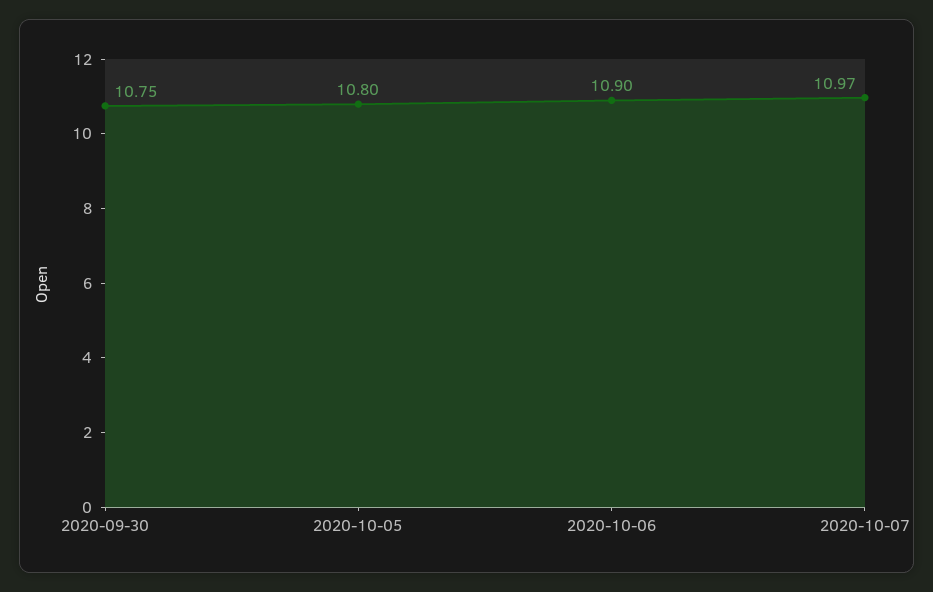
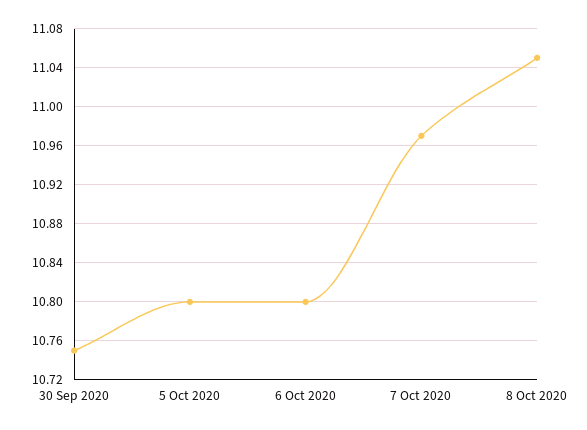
2020-10-06: 10.9 -> 10.8
8 Oct 2020: none -> 11.05

